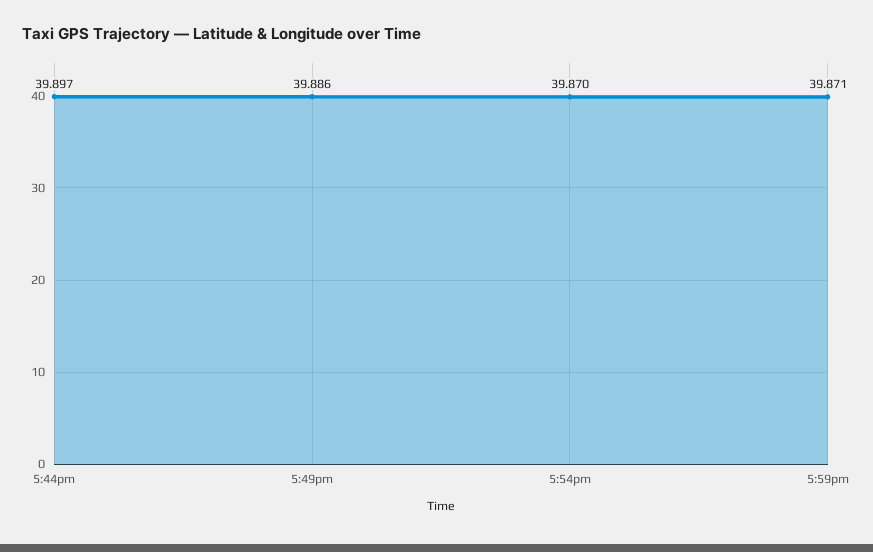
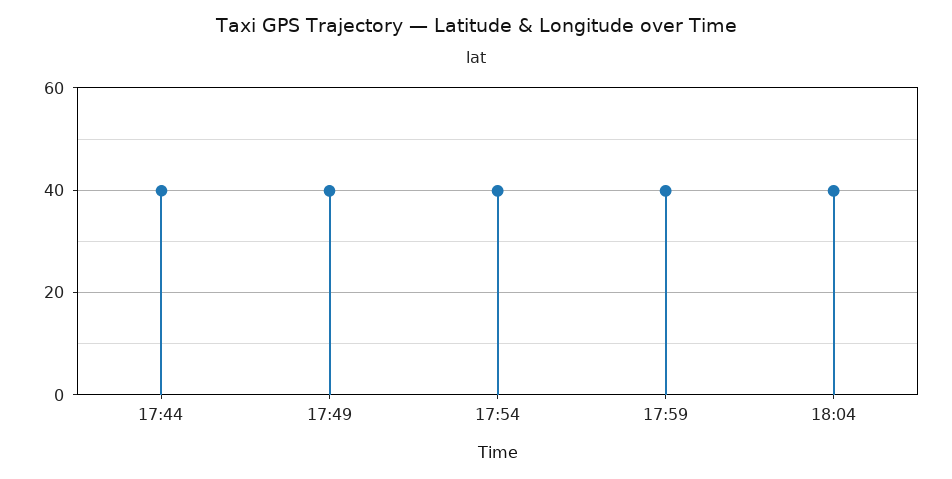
18:04: none -> 40

